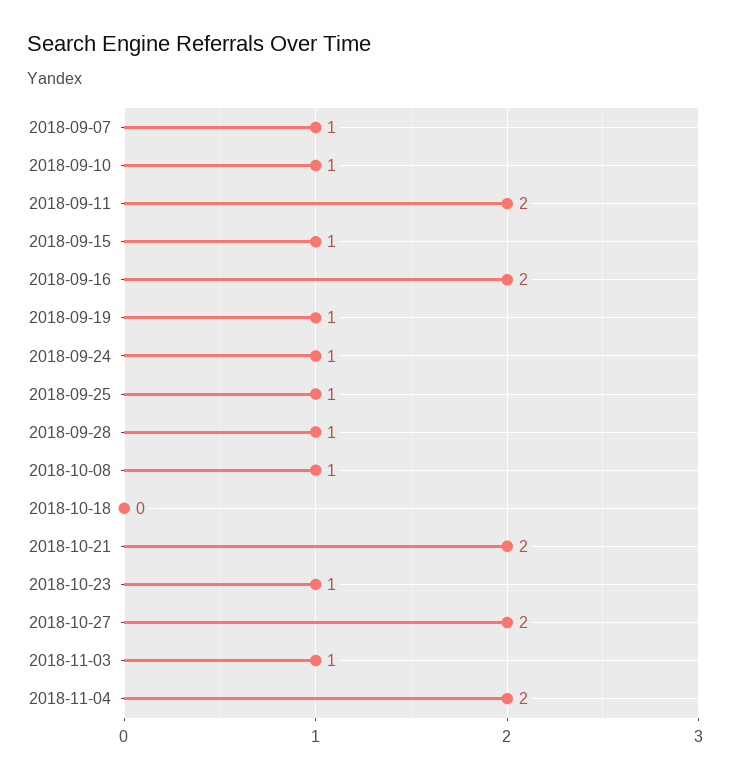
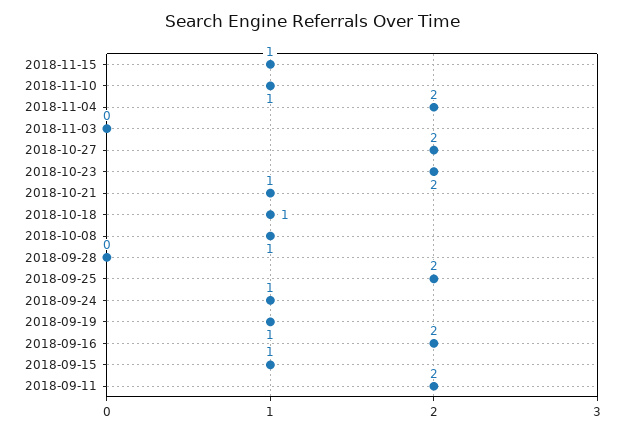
2018-09-07: 1 -> none
2018-09-10: 1 -> none
2018-09-25: 1 -> 2
2018-09-28: 1 -> 0
2018-10-18: 0 -> 1
2018-10-21: 2 -> 1
2018-10-23: 1 -> 2
2018-11-03: 1 -> 0
2018-11-15: none -> 1
2018-11-10: none -> 1

